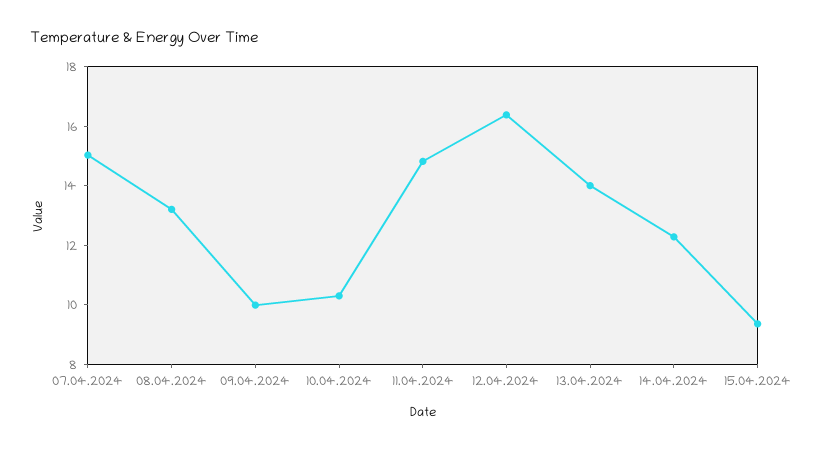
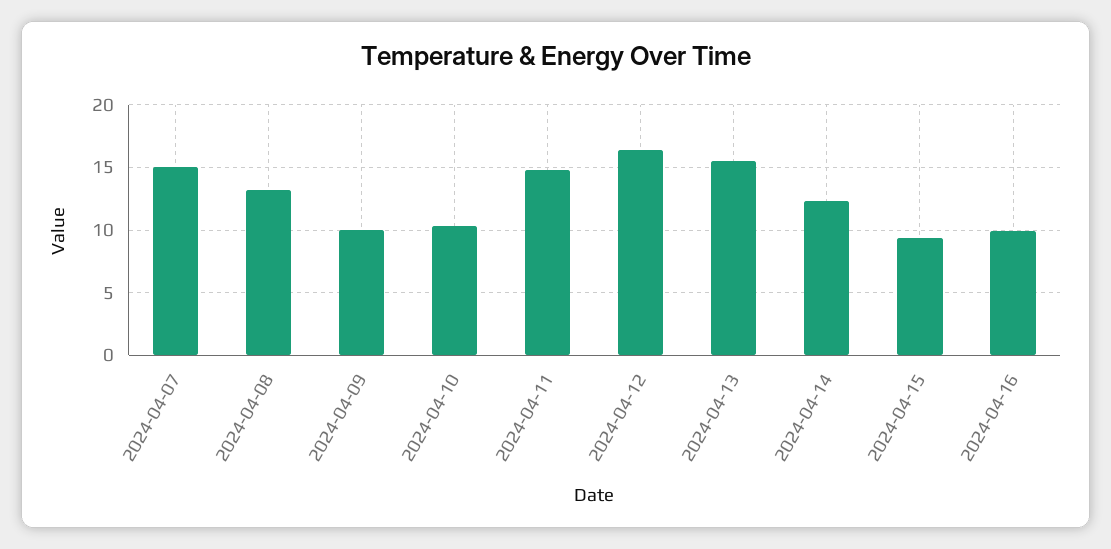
13.04.2024: 14 -> 15.5
2024-04-16: none -> 10

